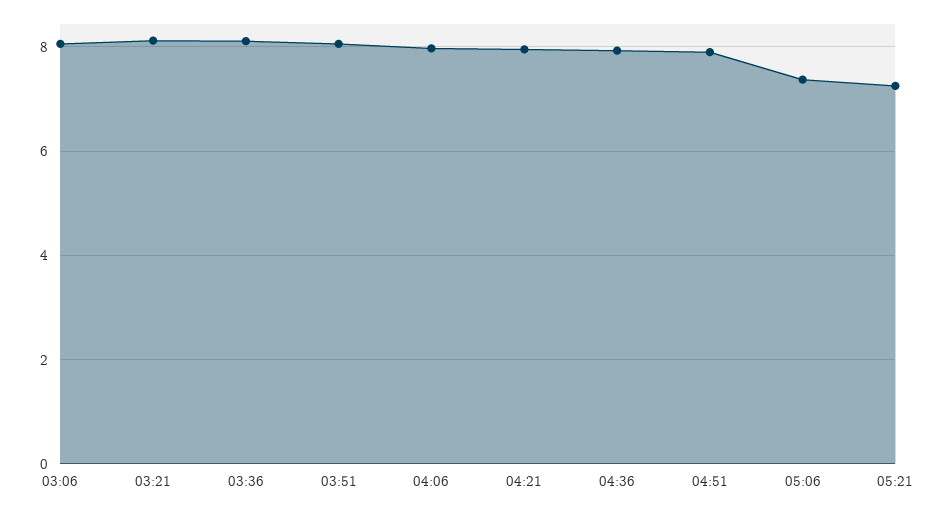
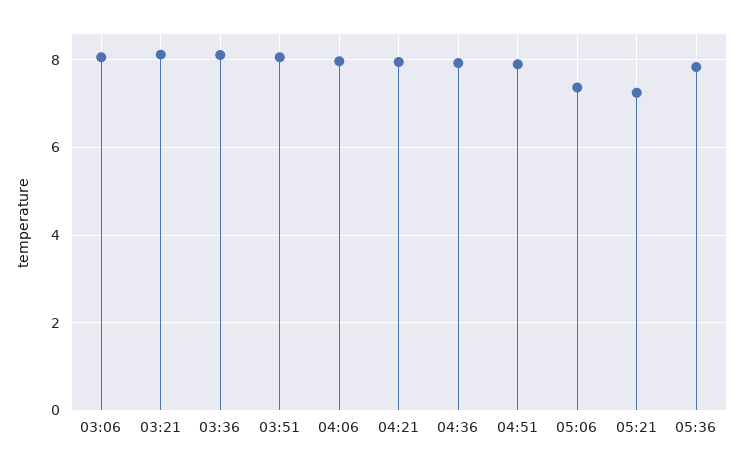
05:36: none -> 7.8

